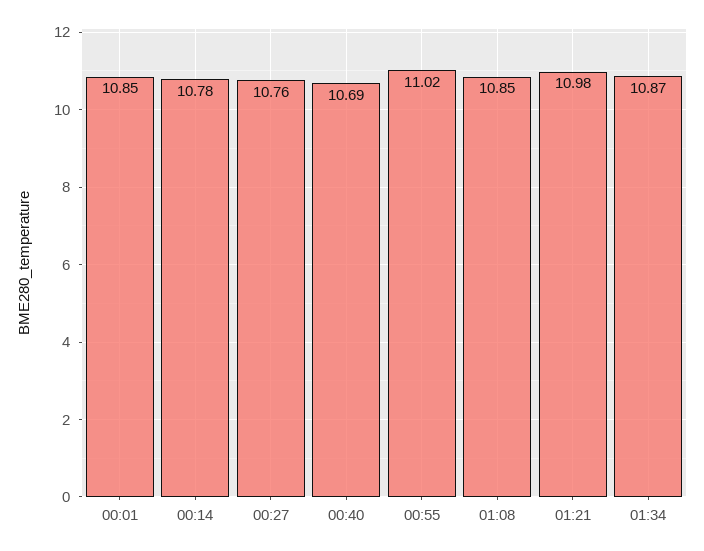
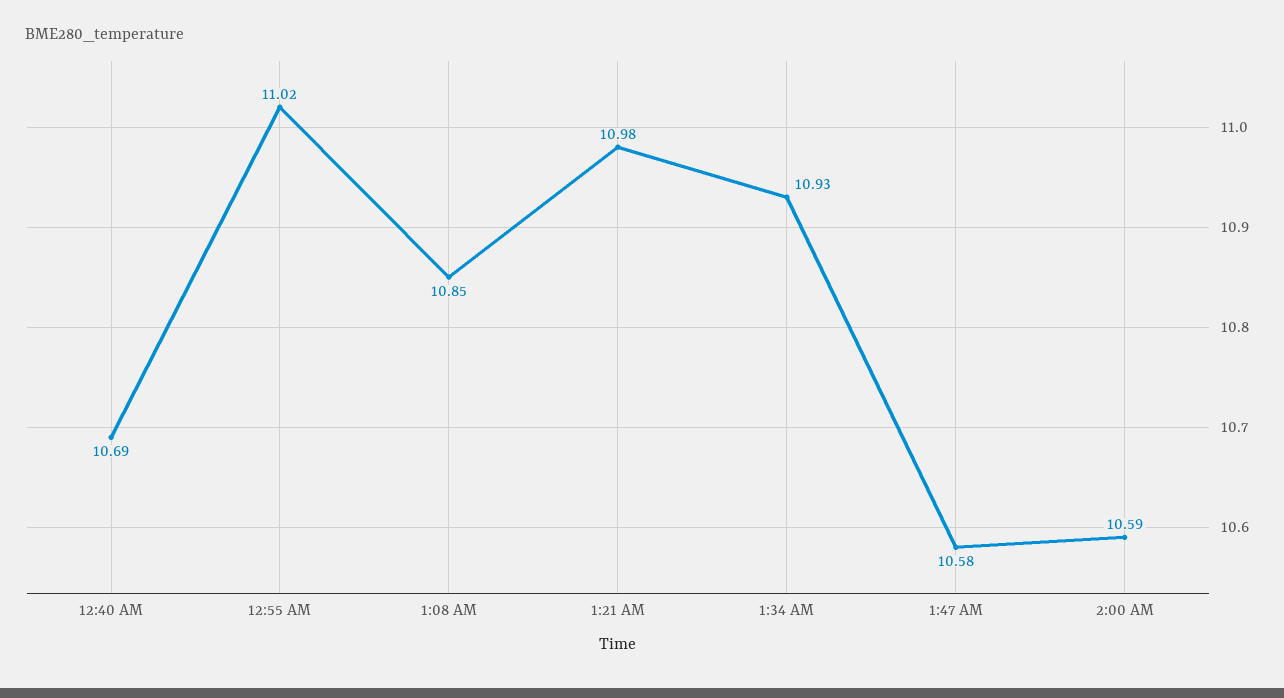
00:01: 10.85 -> none
00:14: 10.78 -> none
00:27: 10.76 -> none
01:34: 10.87 -> 10.93
1:47 AM: none -> 10.58
2:00 AM: none -> 10.59

